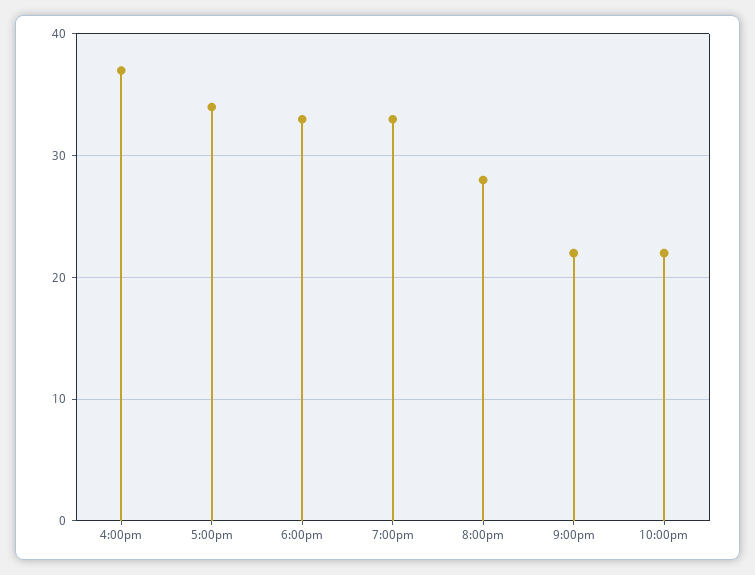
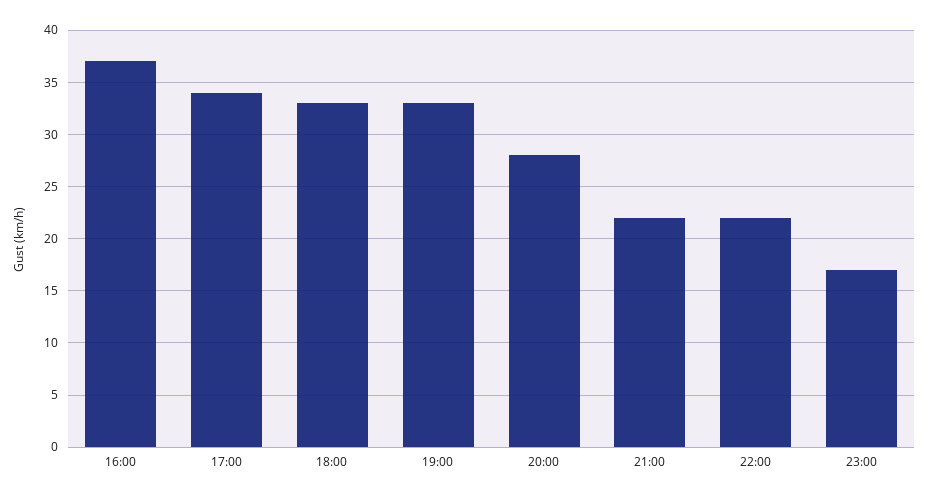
23:00: none -> 17

